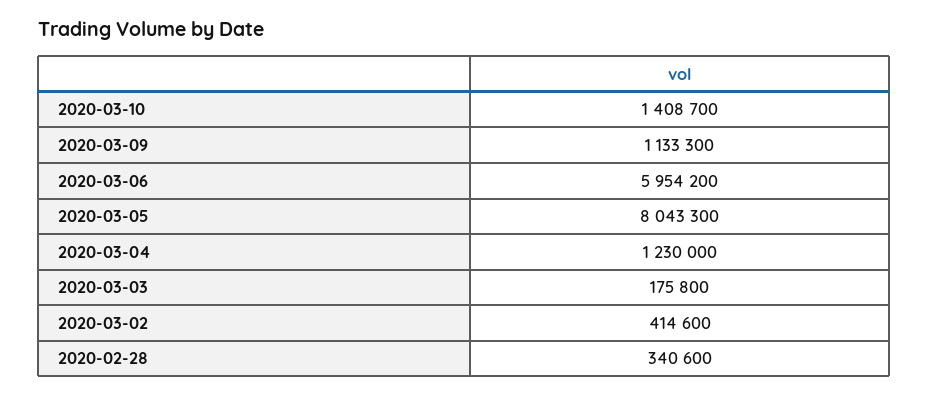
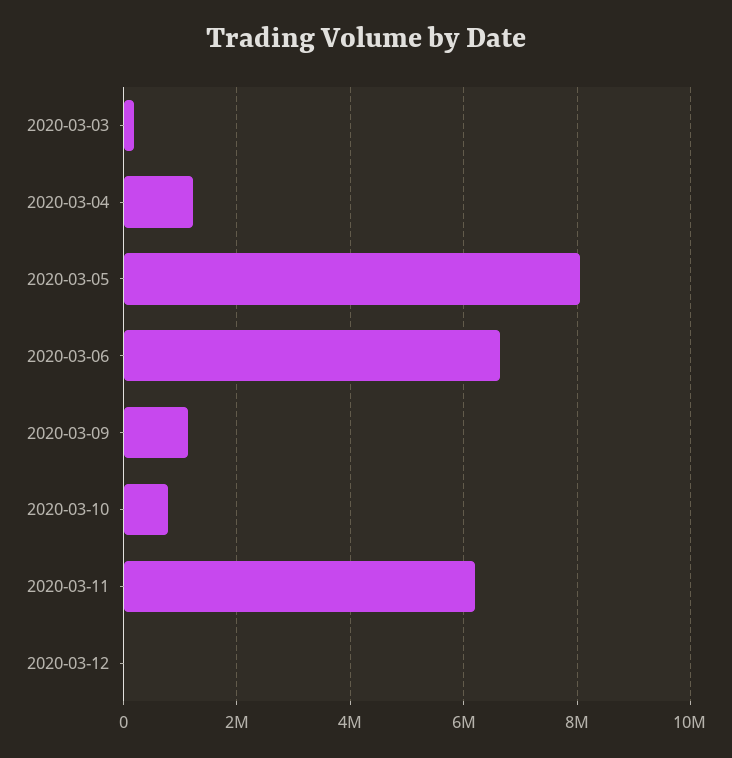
2020-03-10: 1408700 -> 800000
2020-03-06: 5954200 -> 6600000
2020-03-02: 414600 -> none
2020-02-28: 340600 -> none
2020-03-11: none -> 6200000
2020-03-12: none -> 0

